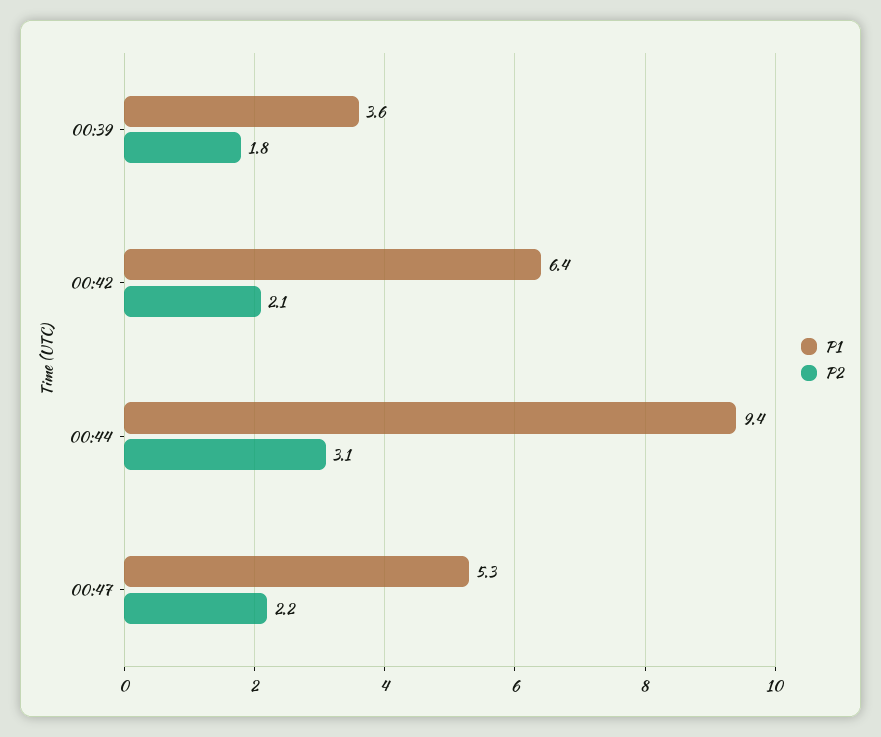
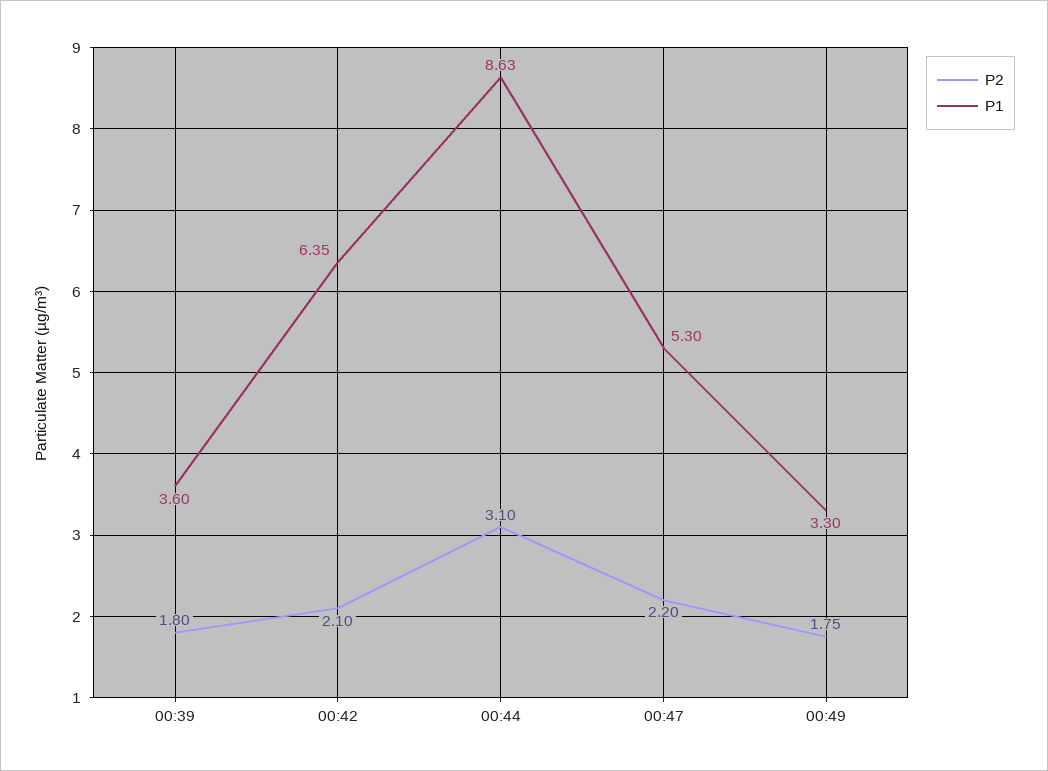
P1, 00:44: 9.4 -> 8.63
P2, 00:49: none -> 1.75
P1, 00:49: none -> 3.3

